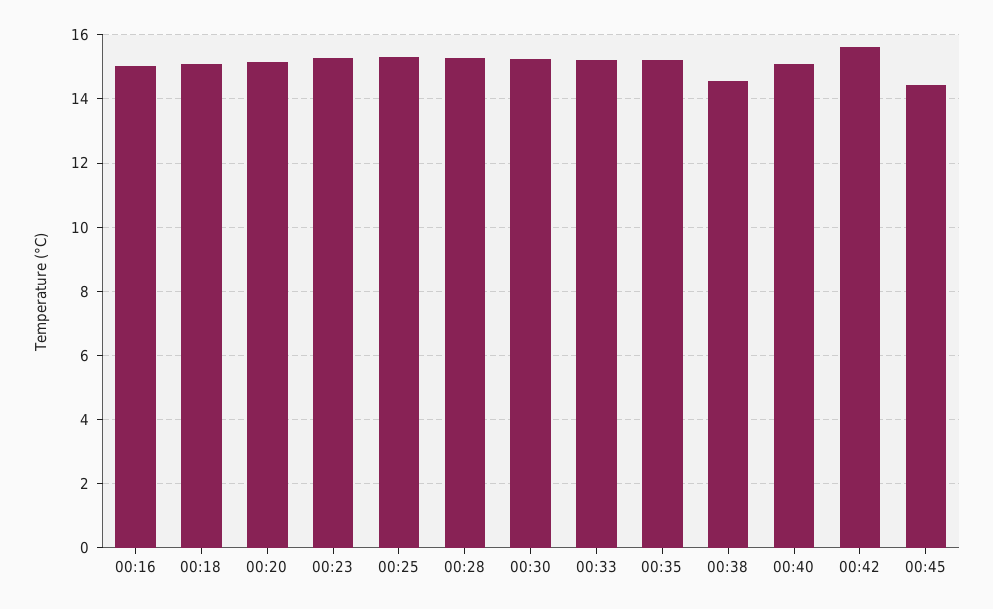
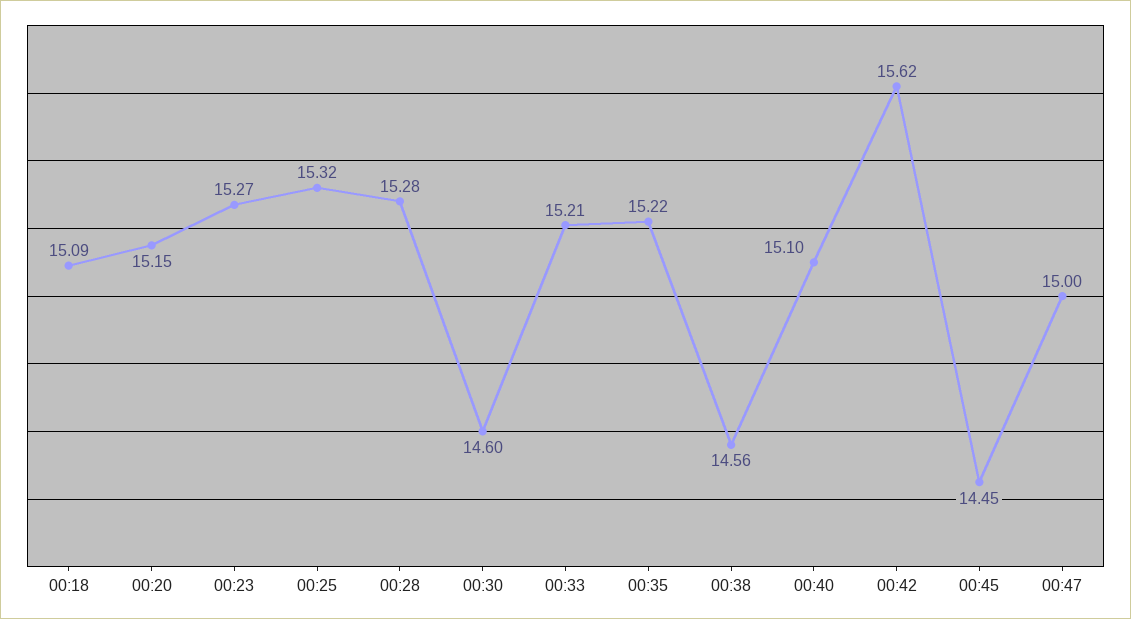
00:16: 15 -> none
00:30: 15.2 -> 14.6
00:47: none -> 15

